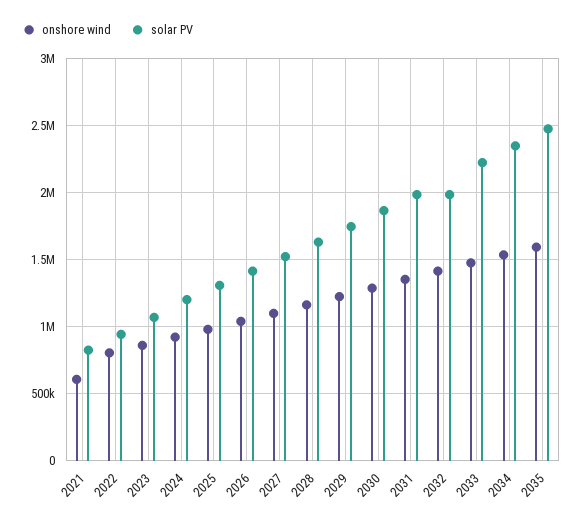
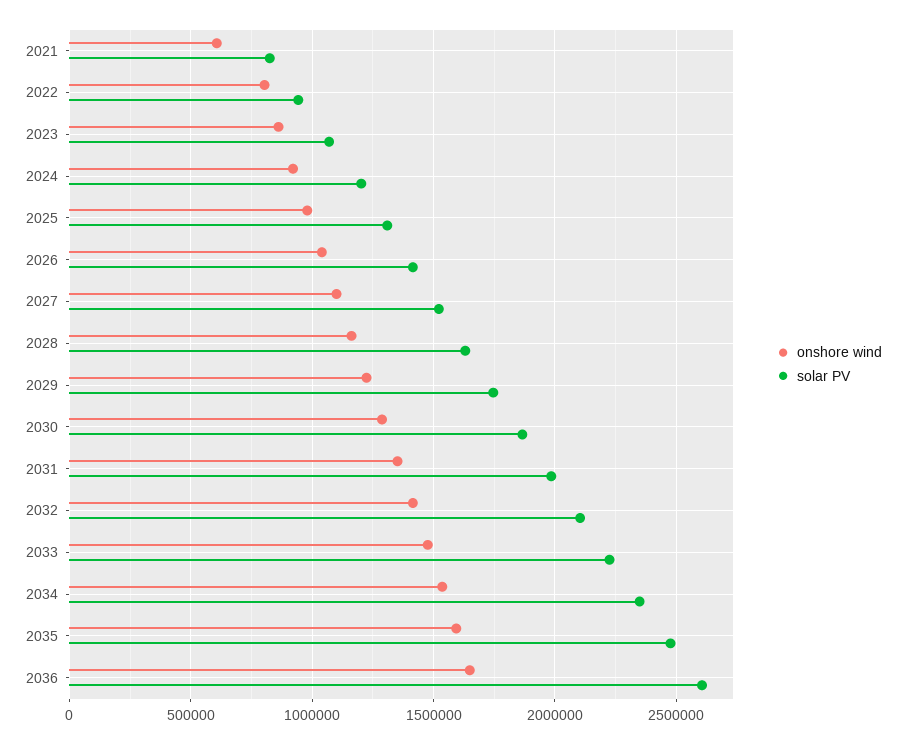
solar PV, 2032: 2000000 -> 2100000
onshore wind, 2036: none -> 1650000
solar PV, 2036: none -> 2600000

